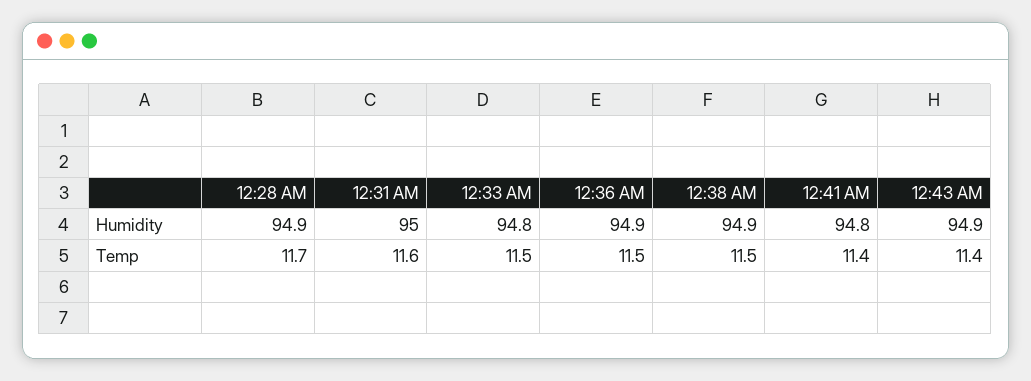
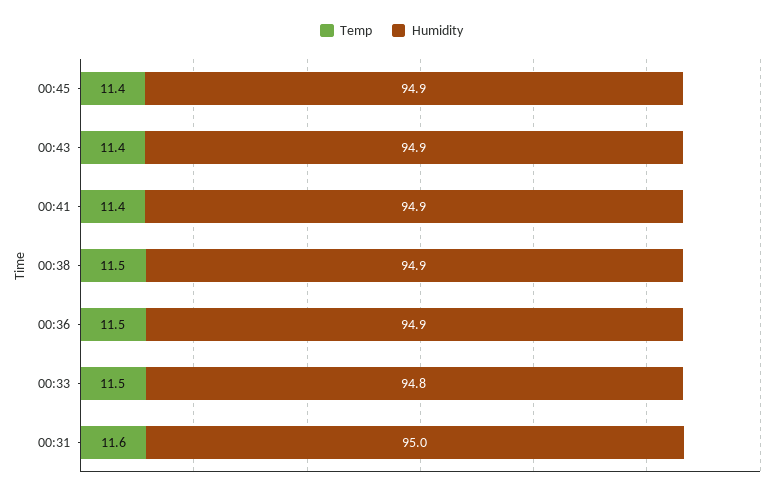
Humidity, 12:28 AM: 94.9 -> none
Humidity, 12:41 AM: 94.8 -> 94.9
Temp, 12:28 AM: 11.7 -> none
Temp, 00:45: none -> 11.4
Humidity, 00:45: none -> 94.9

